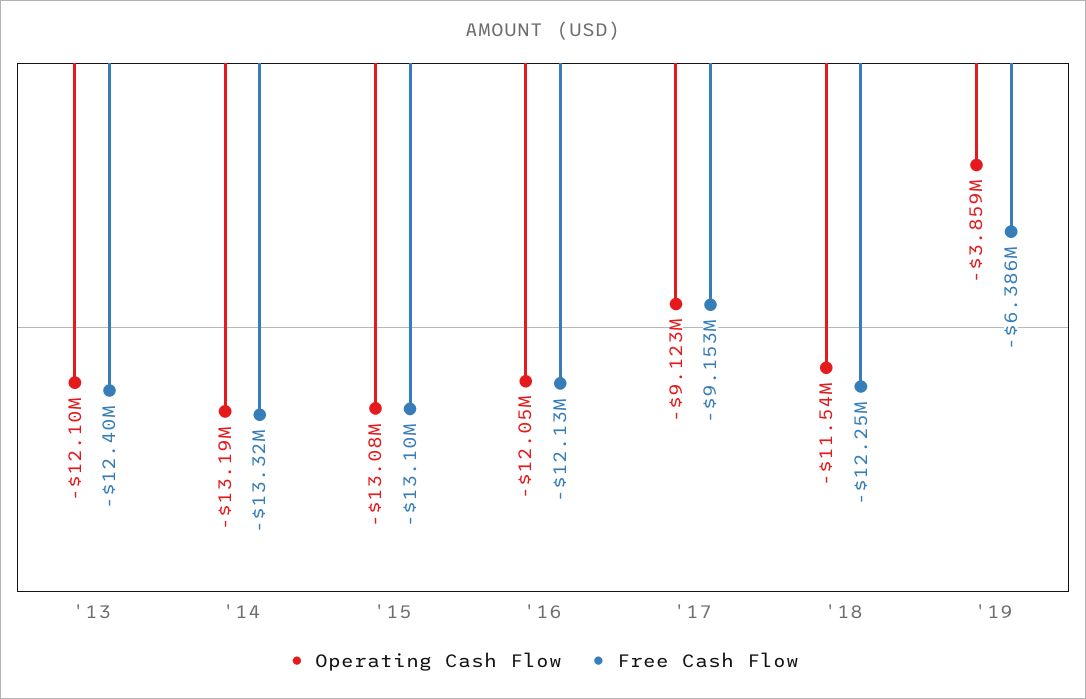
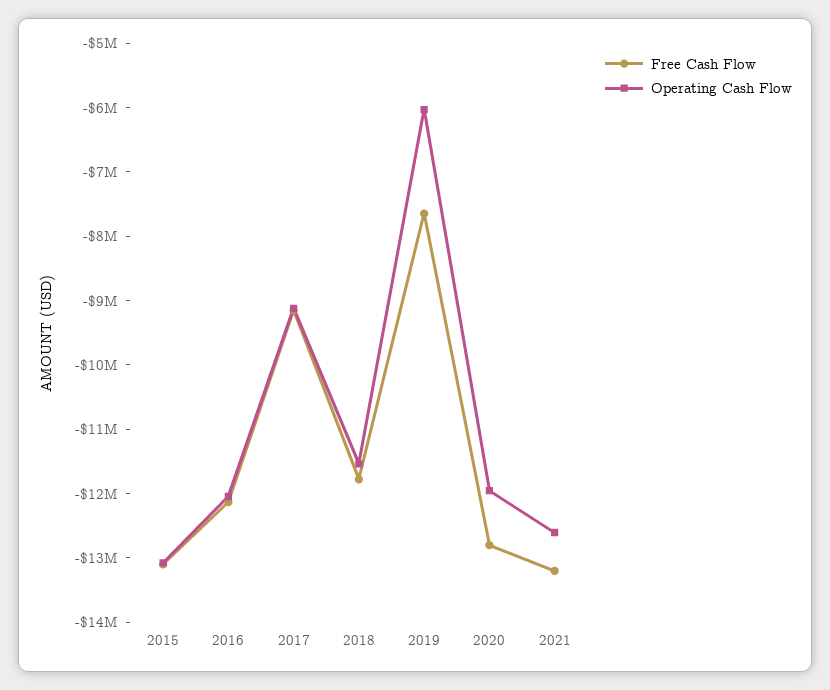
Operating Cash Flow, '13: -12100000 -> none
Free Cash Flow, '13: -12400000 -> none
Operating Cash Flow, '14: -13190000 -> none
Free Cash Flow, '14: -13320000 -> none
Free Cash Flow, '18: -12250000 -> -11800000
Operating Cash Flow, '19: -3859000 -> -6000000
Free Cash Flow, '19: -6386000 -> -7600000
Free Cash Flow, 2020: none -> -12800000
Operating Cash Flow, 2020: none -> -12000000
Free Cash Flow, 2021: none -> -13200000
Operating Cash Flow, 2021: none -> -12600000

